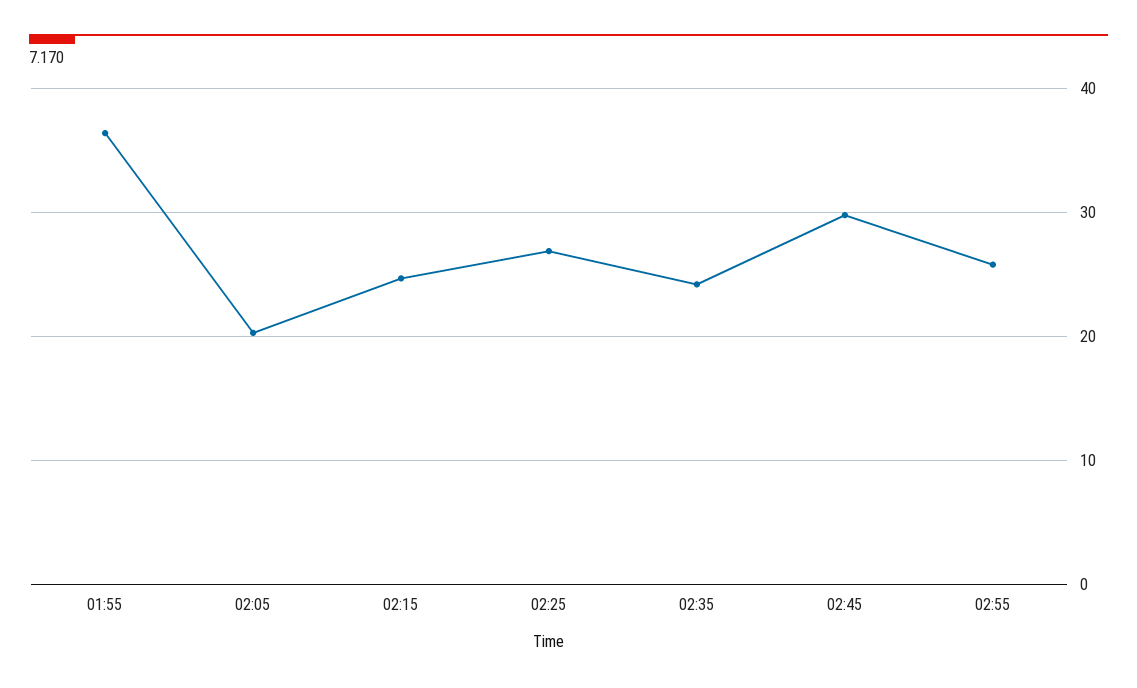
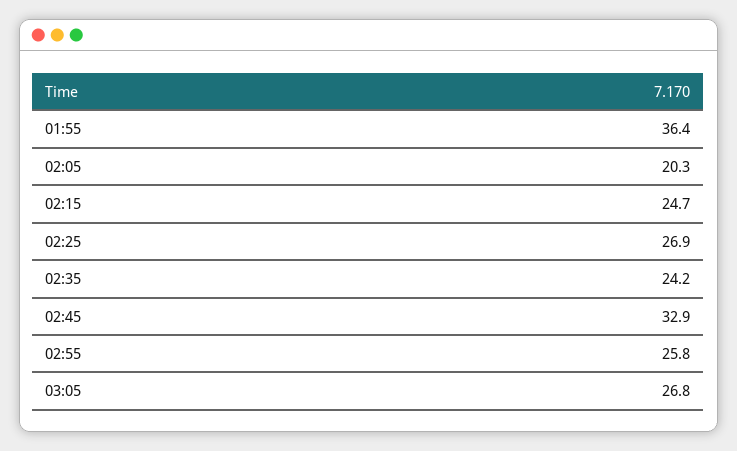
02:45: 30 -> 32.9
03:05: none -> 26.8

